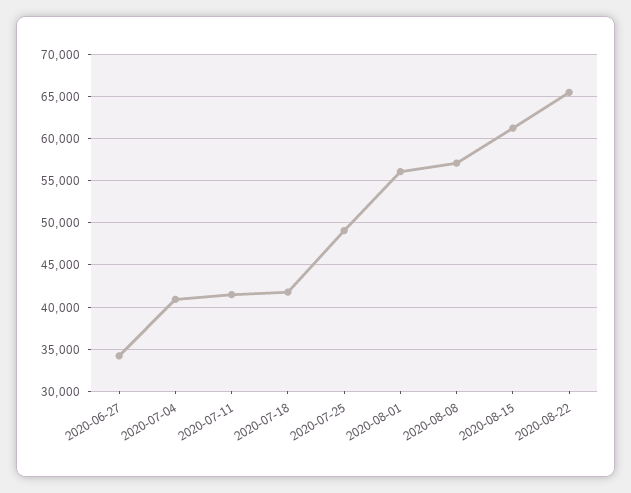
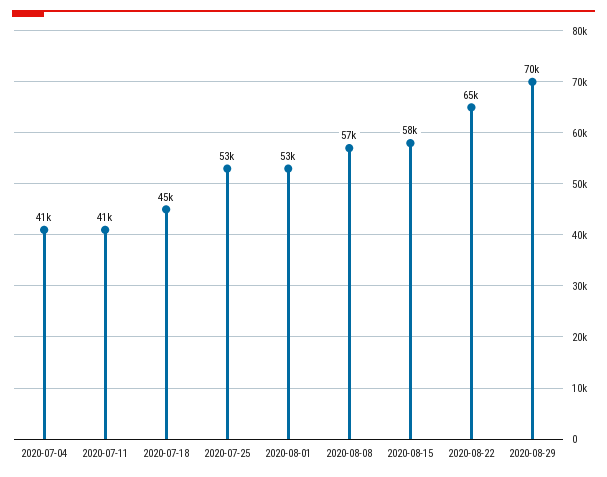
2020-06-27: 34000 -> none
2020-07-18: 42000 -> 45000
2020-07-25: 49000 -> 53000
2020-08-01: 56000 -> 53000
2020-08-15: 61000 -> 58000
2020-08-29: none -> 70000

